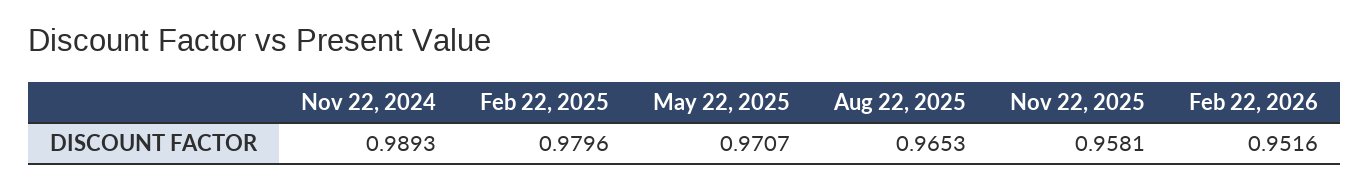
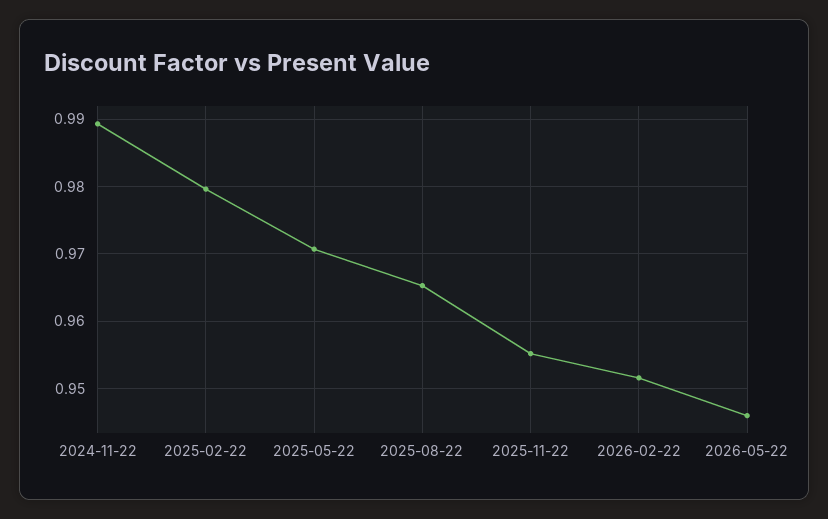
Nov 22, 2025: 0.9581 -> 0.955
2026-05-22: none -> 0.946

